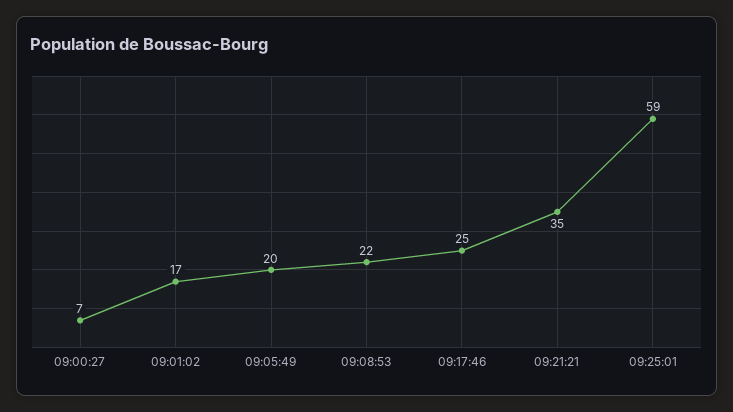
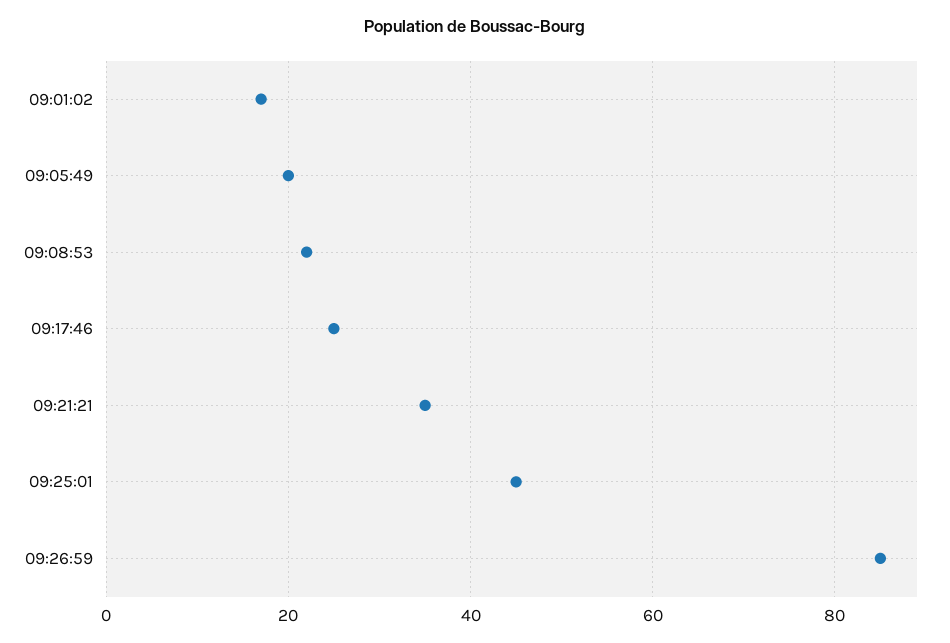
09:00:27: 7 -> none
09:25:01: 59 -> 45
09:26:59: none -> 85

